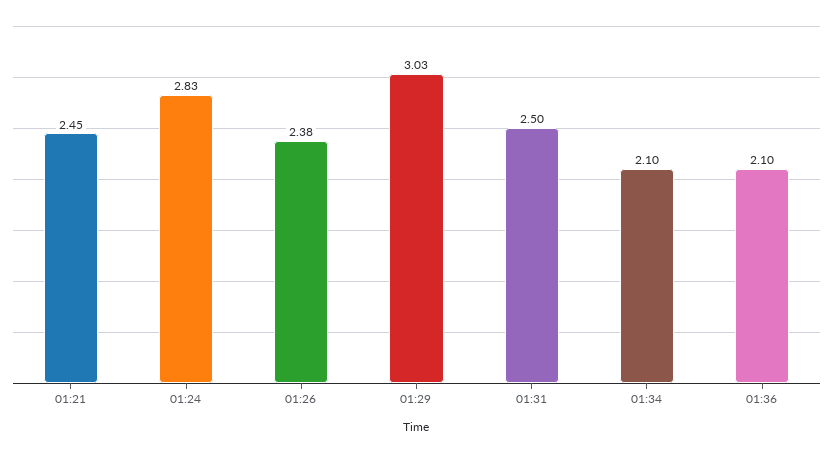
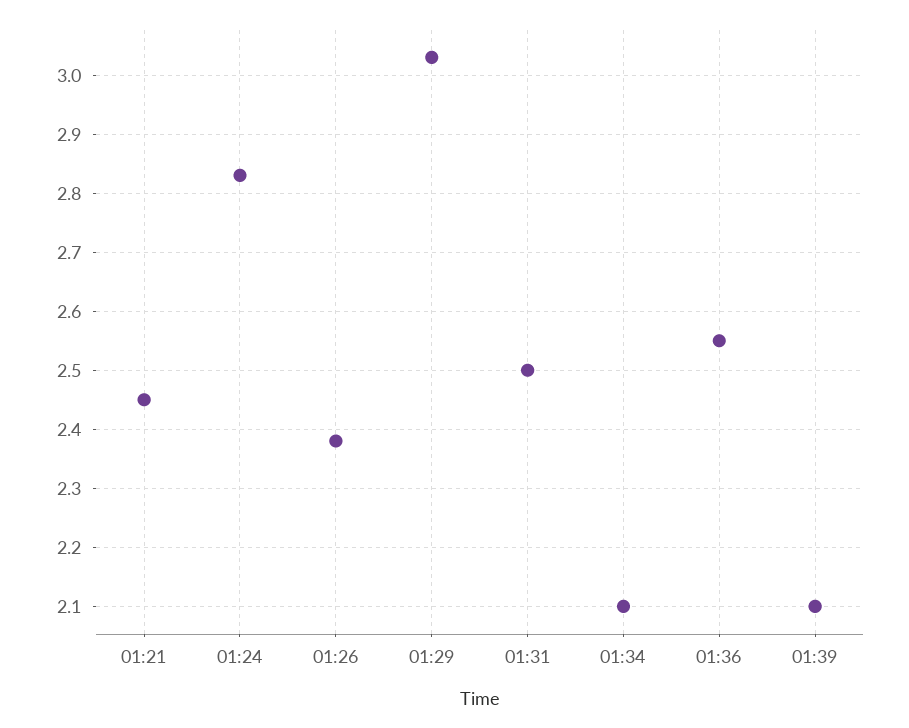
01:36: 2.1 -> 2.55
01:39: none -> 2.1

